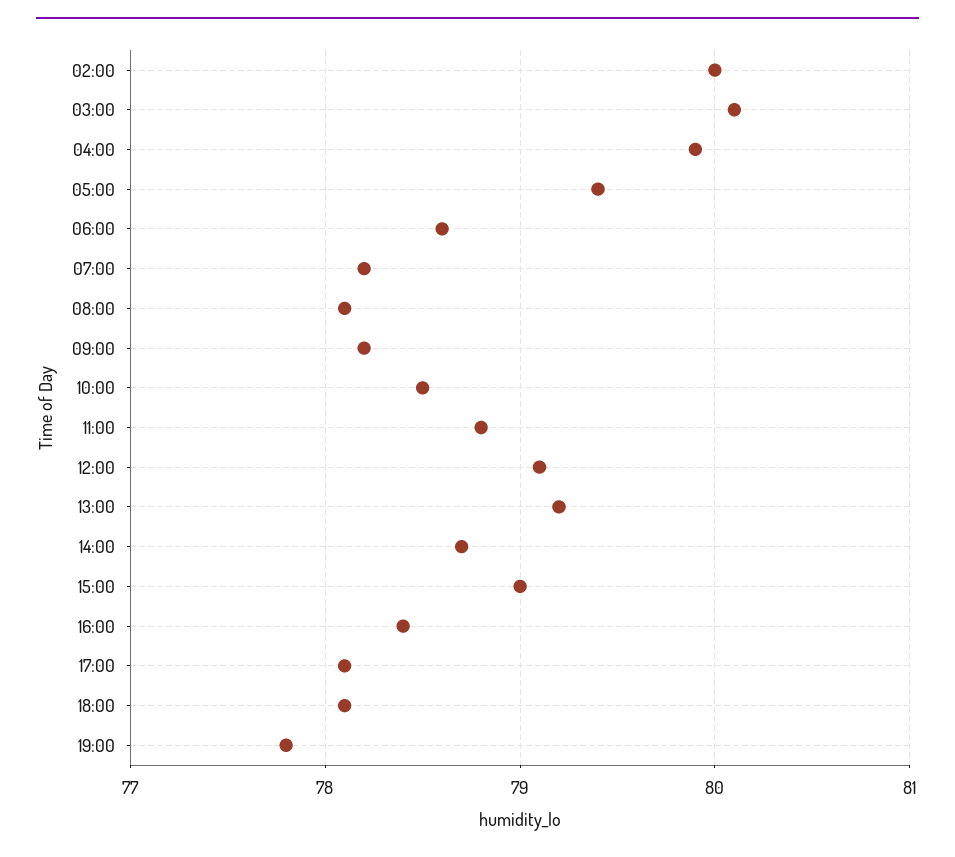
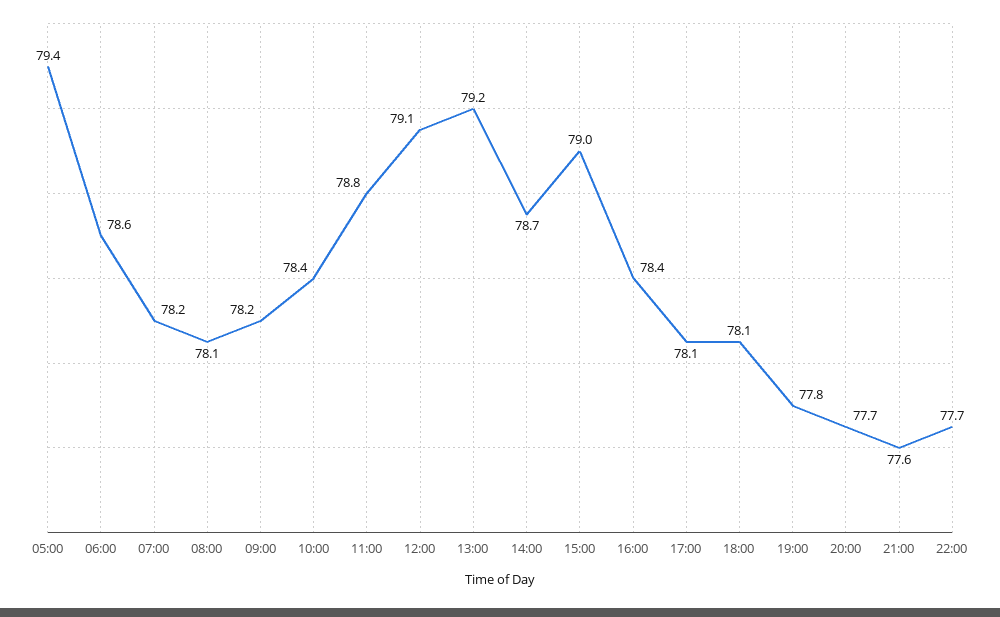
02:00: 80 -> none
03:00: 80.1 -> none
04:00: 79.9 -> none
10:00: 78.5 -> 78.4
20:00: none -> 77.7
21:00: none -> 77.6
22:00: none -> 77.7

